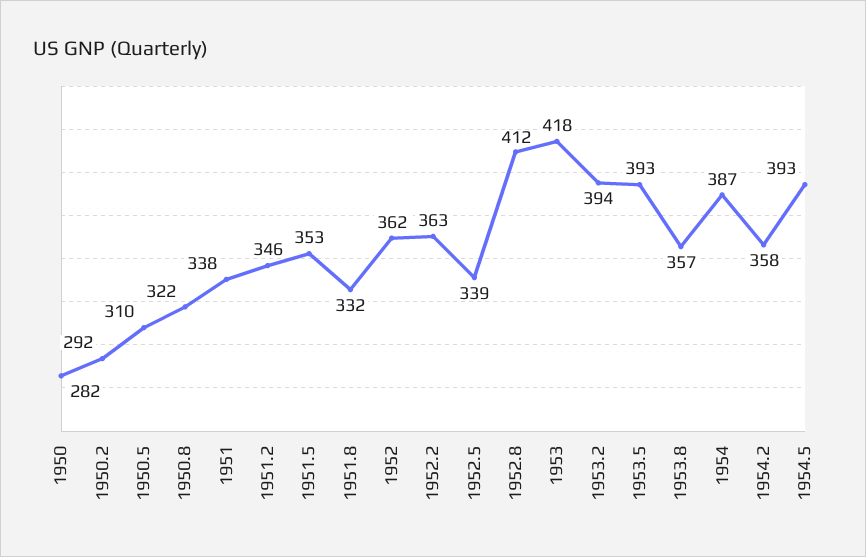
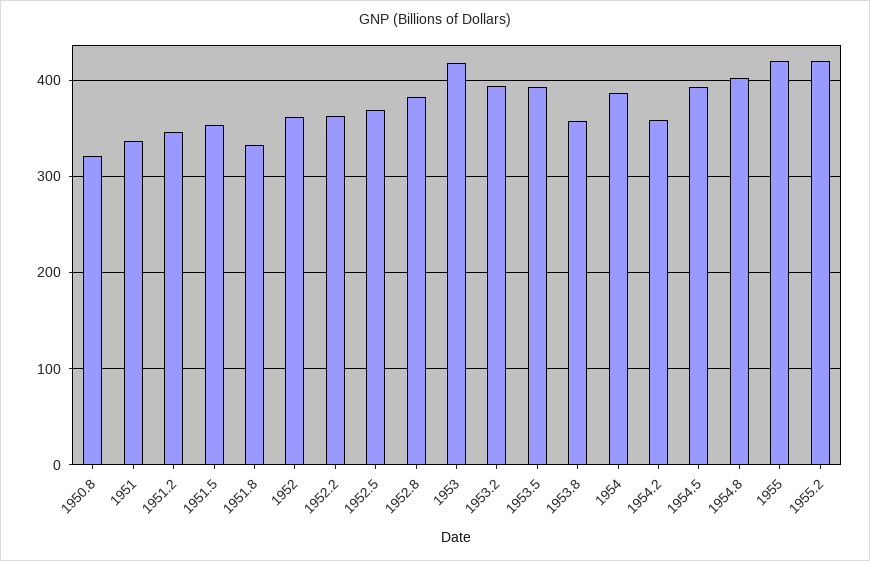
1950: 282 -> none
1950.2: 292 -> none
1950.5: 310 -> none
1952.5: 339 -> 370
1952.8: 412 -> 380
1954.8: none -> 400
1955: none -> 420
1955.2: none -> 420

